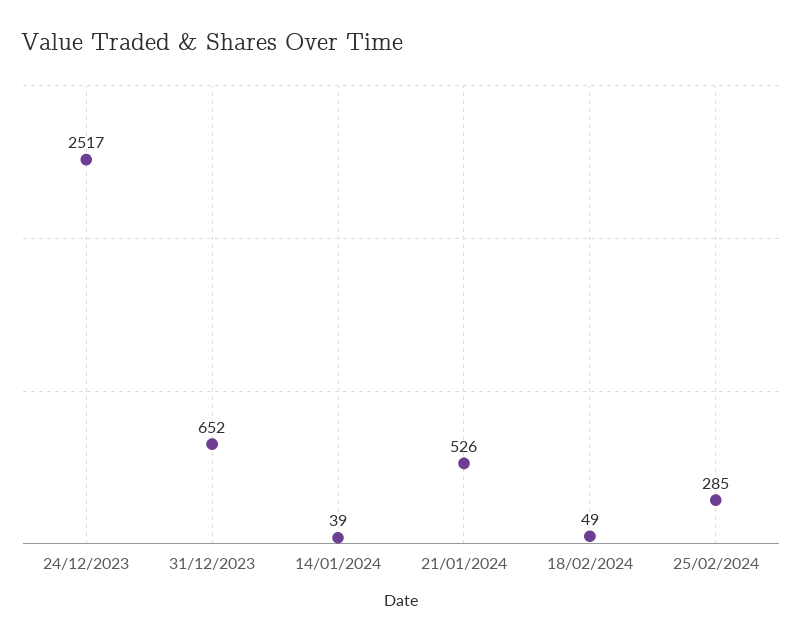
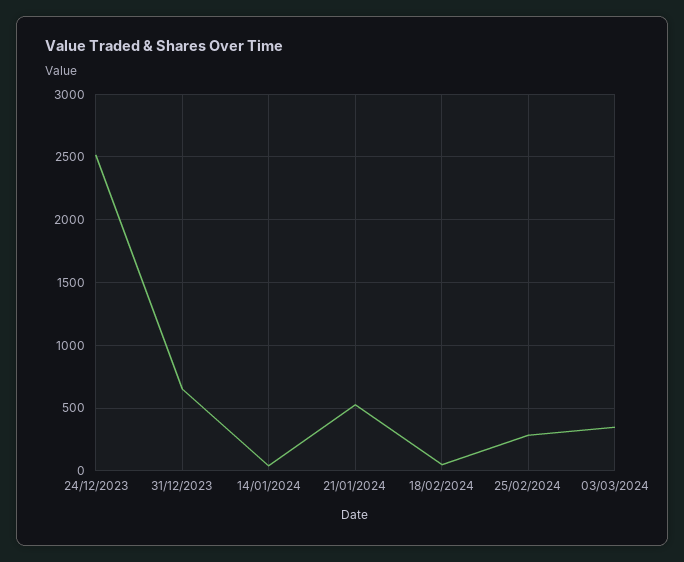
03/03/2024: none -> 350

